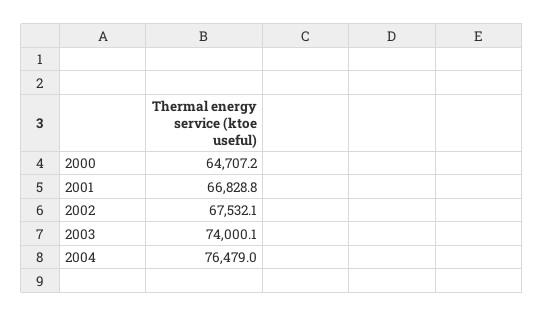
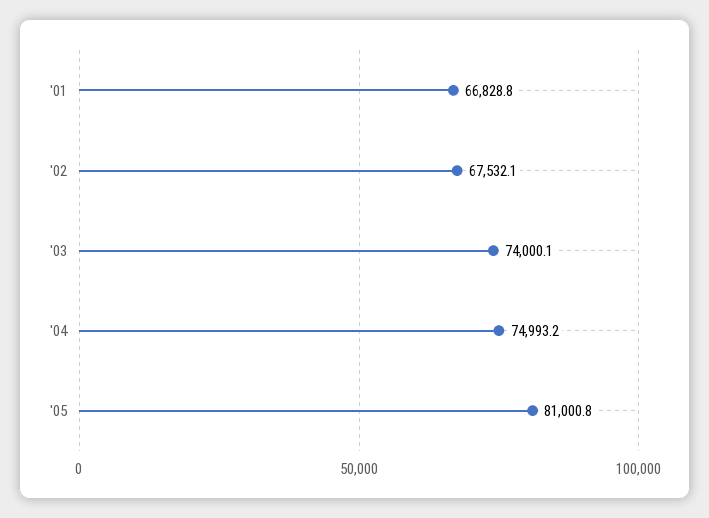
2000: 64707.2 -> none
2004: 76479 -> 74993.2
'05: none -> 81000.8

